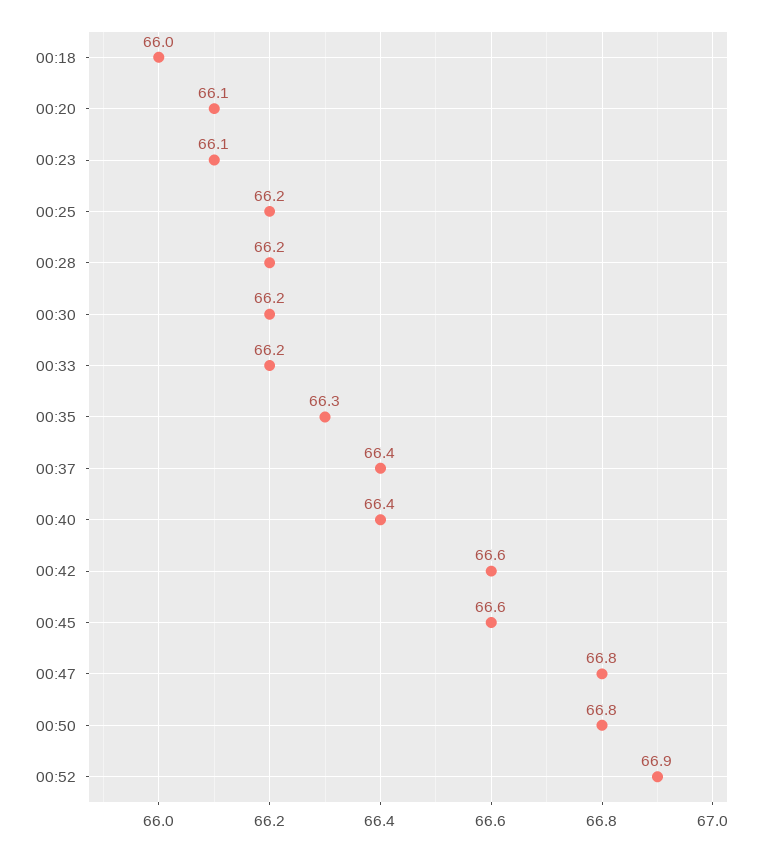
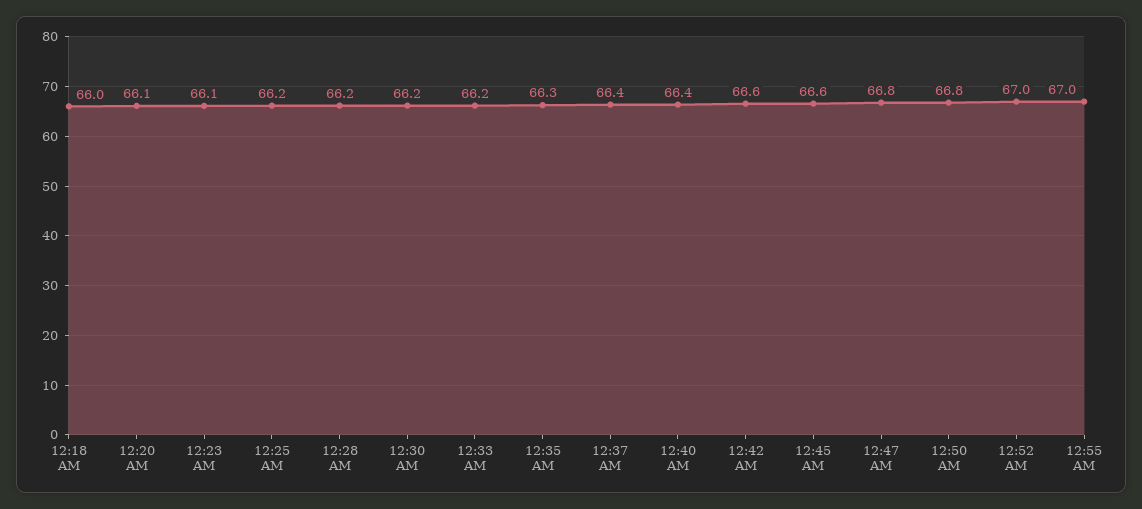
00:52: 66.9 -> 67
12:55 AM: none -> 67

